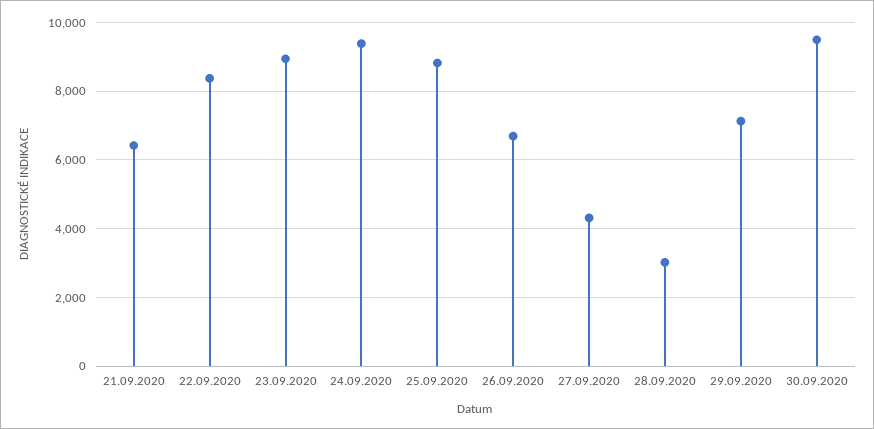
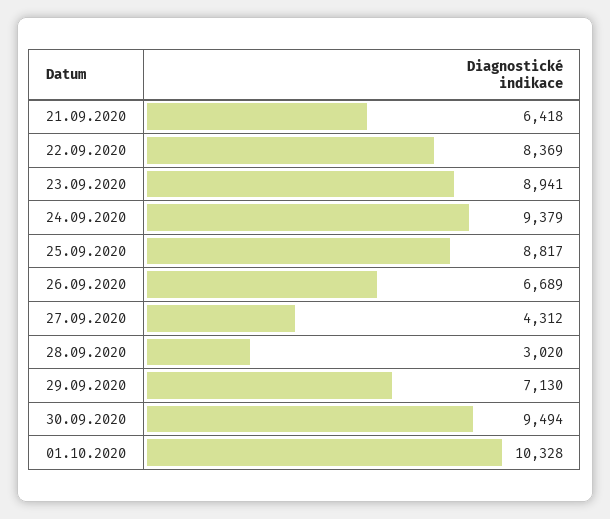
01.10.2020: none -> 10328

